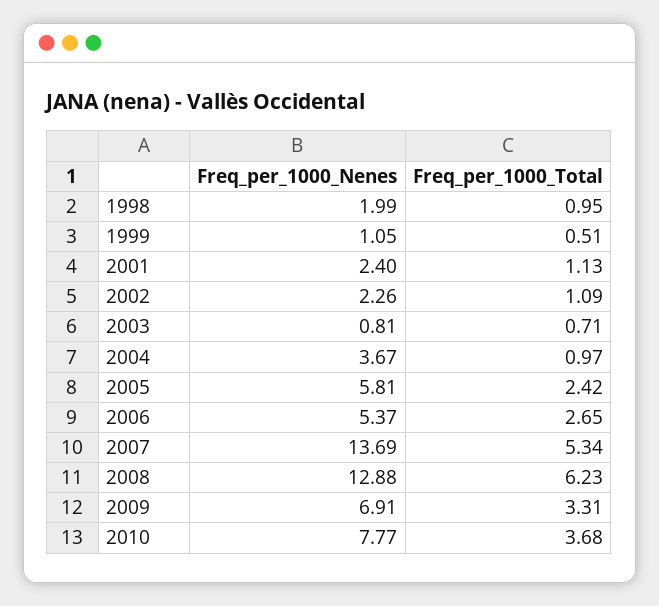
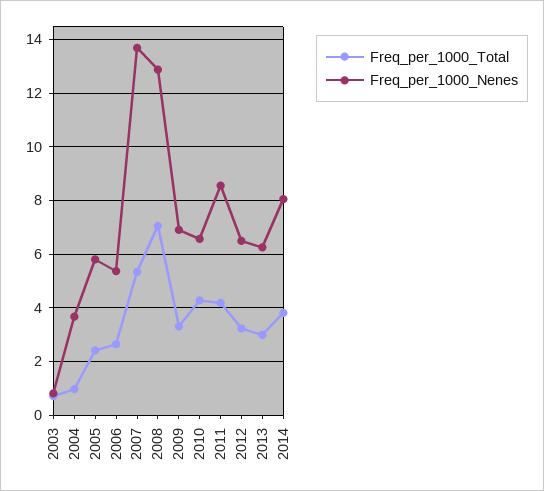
Freq_per_1000_Nenes, 1998: 1.99 -> none
Freq_per_1000_Total, 1998: 0.95 -> none
Freq_per_1000_Nenes, 1999: 1.05 -> none
Freq_per_1000_Total, 1999: 0.51 -> none
Freq_per_1000_Nenes, 2001: 2.4 -> none
Freq_per_1000_Total, 2001: 1.13 -> none
Freq_per_1000_Nenes, 2002: 2.26 -> none
Freq_per_1000_Total, 2002: 1.09 -> none
Freq_per_1000_Total, 2008: 6.23 -> 7
Freq_per_1000_Nenes, 2010: 7.77 -> 6.5
Freq_per_1000_Total, 2010: 3.68 -> 4.25
Freq_per_1000_Total, 2011: none -> 4.25
Freq_per_1000_Nenes, 2011: none -> 8.5
Freq_per_1000_Total, 2012: none -> 3.25
Freq_per_1000_Nenes, 2012: none -> 6.5
Freq_per_1000_Total, 2013: none -> 3
Freq_per_1000_Nenes, 2013: none -> 6.25
Freq_per_1000_Total, 2014: none -> 3.75
Freq_per_1000_Nenes, 2014: none -> 8

